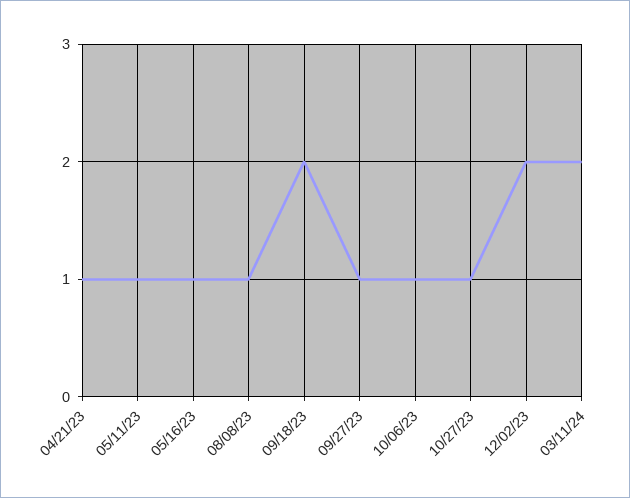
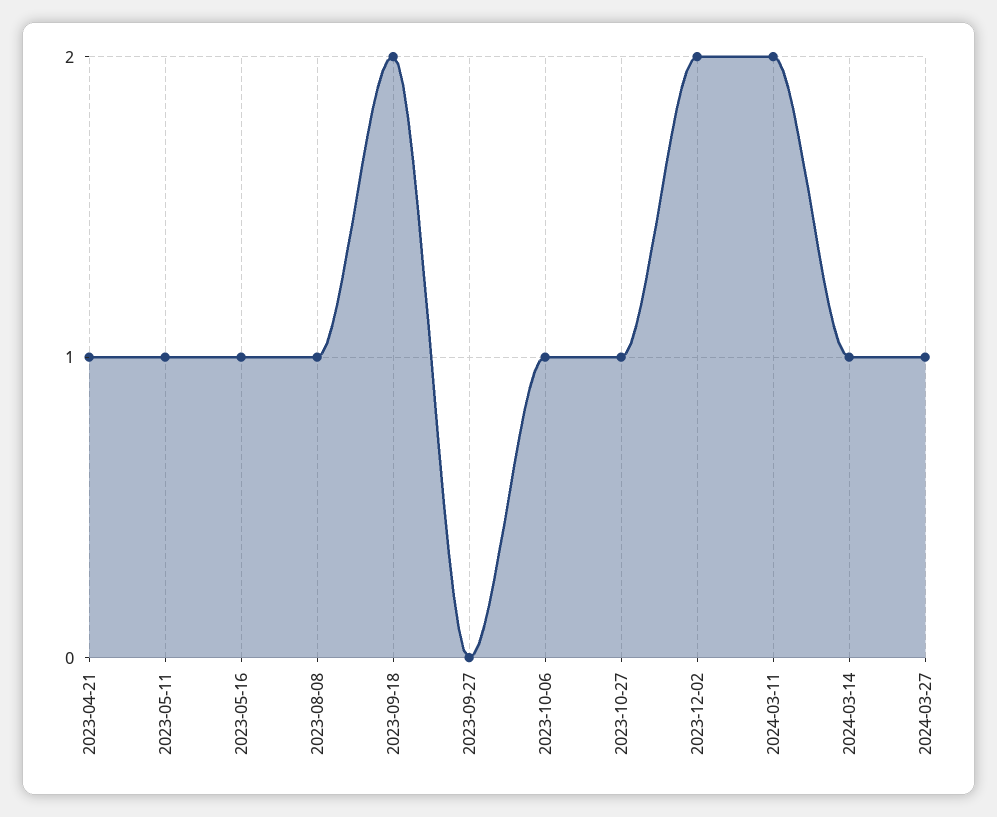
09/27/23: 1 -> 0
2024-03-14: none -> 1
2024-03-27: none -> 1

